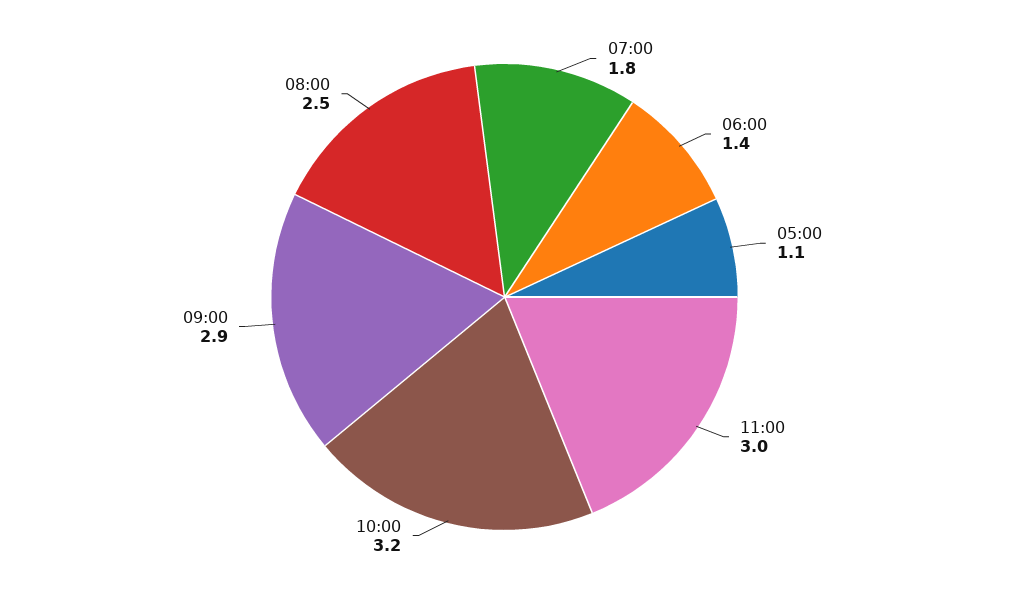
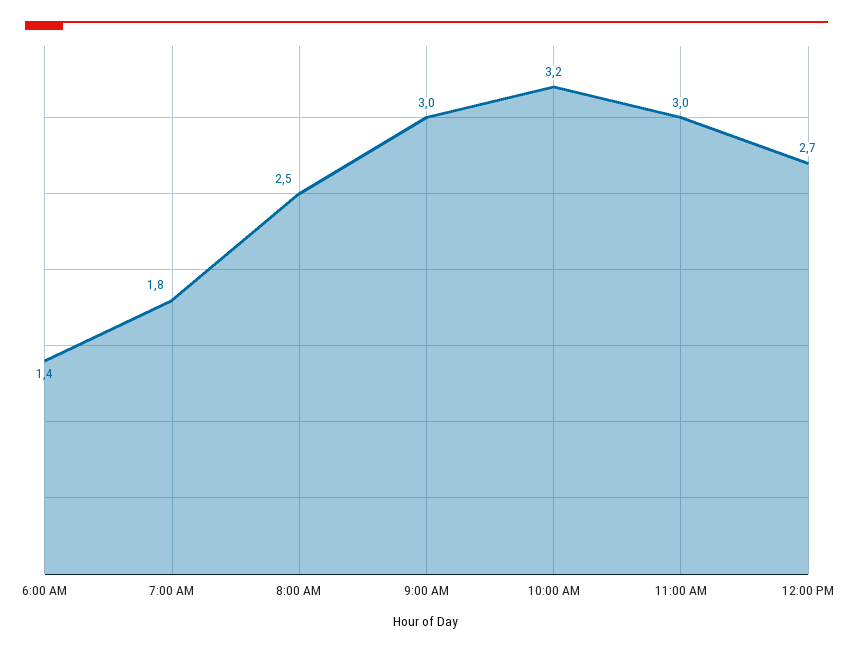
05:00: 1.1 -> none
09:00: 2.9 -> 3
12:00 PM: none -> 2.7

